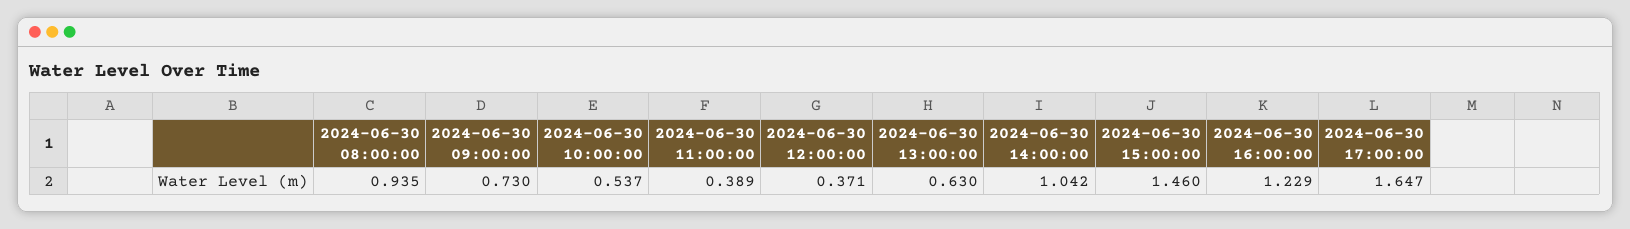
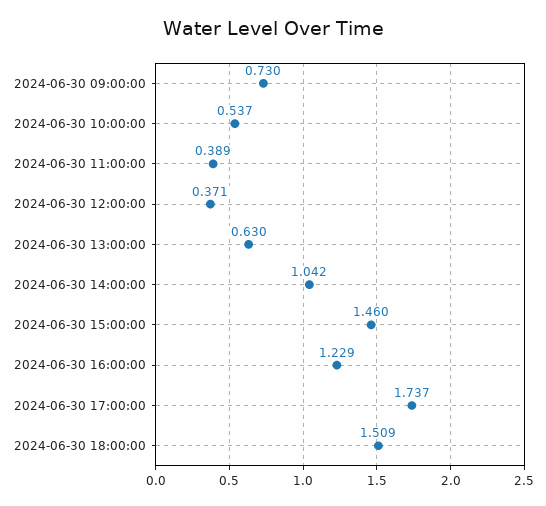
2024-06-30 08:00:00: 0.935 -> none
2024-06-30 17:00:00: 1.647 -> 1.737
2024-06-30 18:00:00: none -> 1.509

